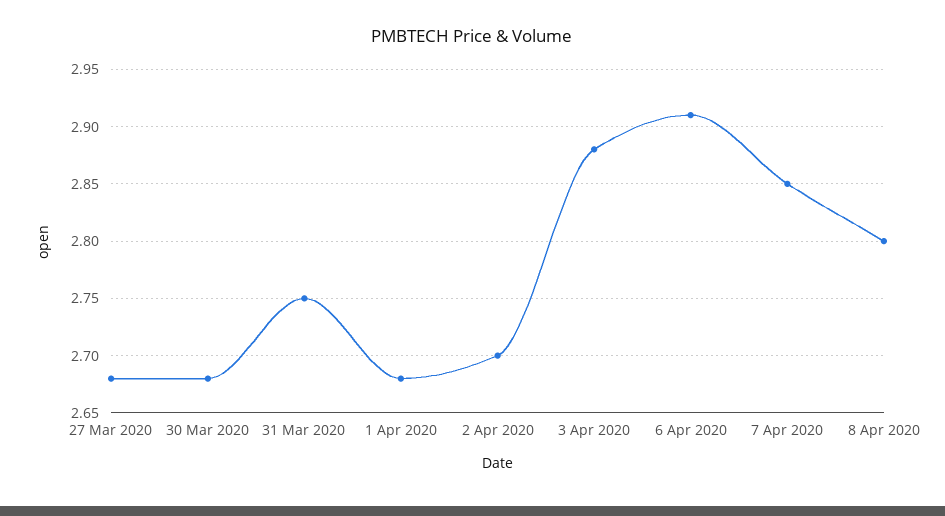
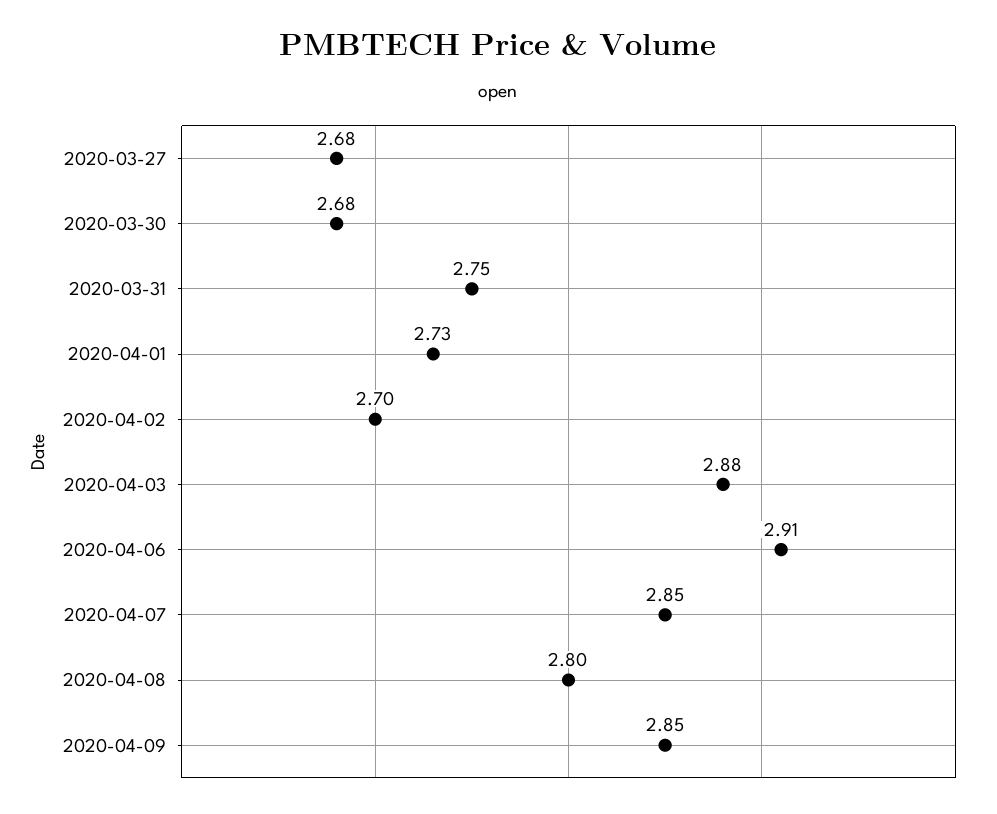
1 Apr 2020: 2.68 -> 2.73
2020-04-09: none -> 2.85

